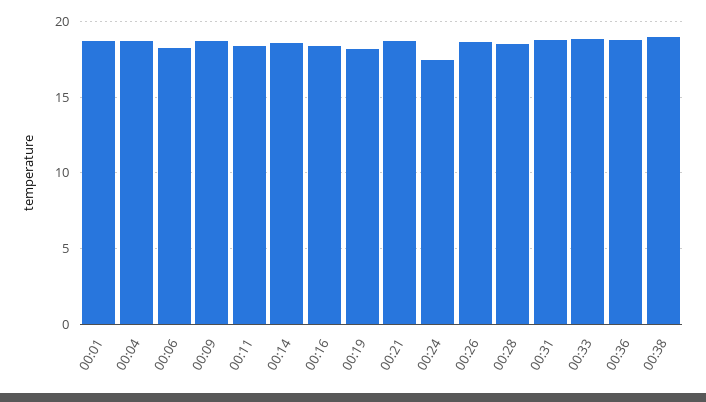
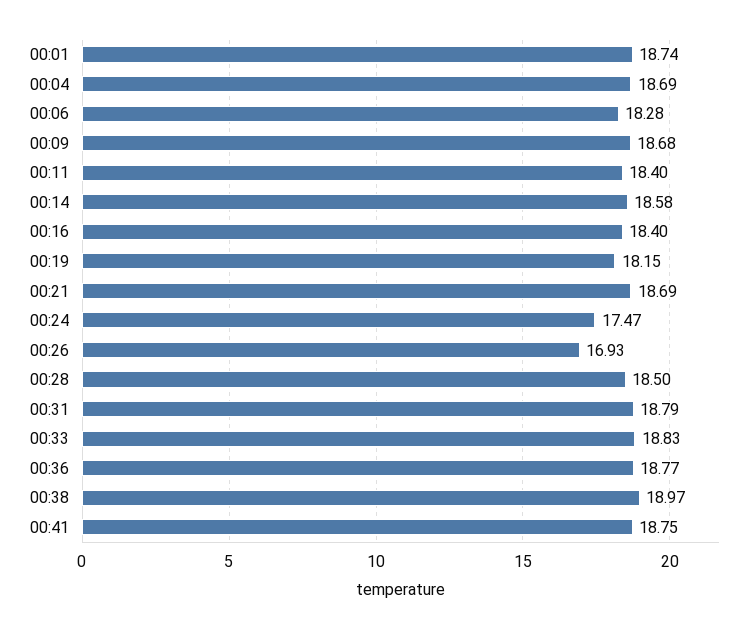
00:26: 18.5 -> 16.93
00:41: none -> 18.75

